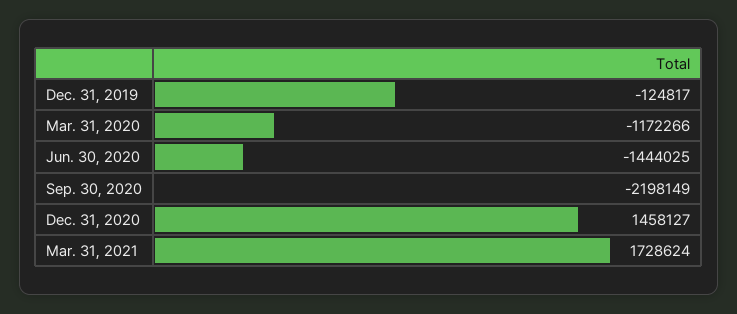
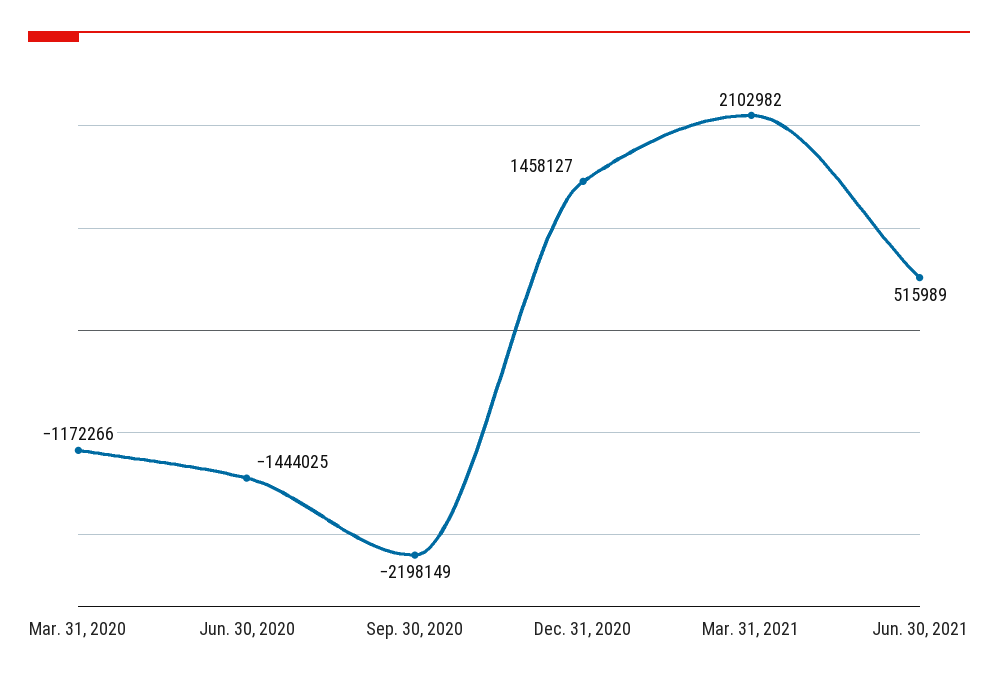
Dec. 31, 2019: -124817 -> none
Mar. 31, 2021: 1728624 -> 2102982
Jun. 30, 2021: none -> 515989

